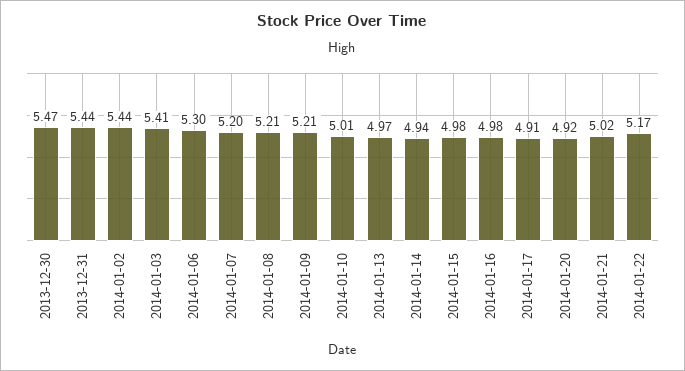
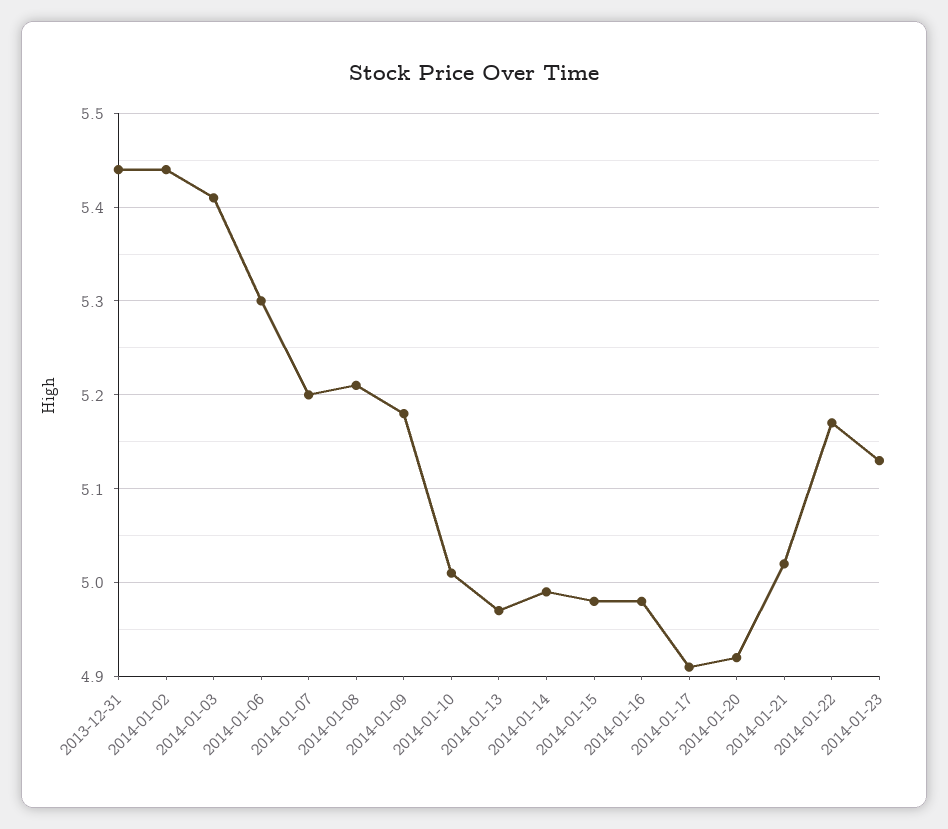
2013-12-30: 5.47 -> none
2014-01-09: 5.21 -> 5.18
2014-01-14: 4.94 -> 4.99
2014-01-23: none -> 5.13

